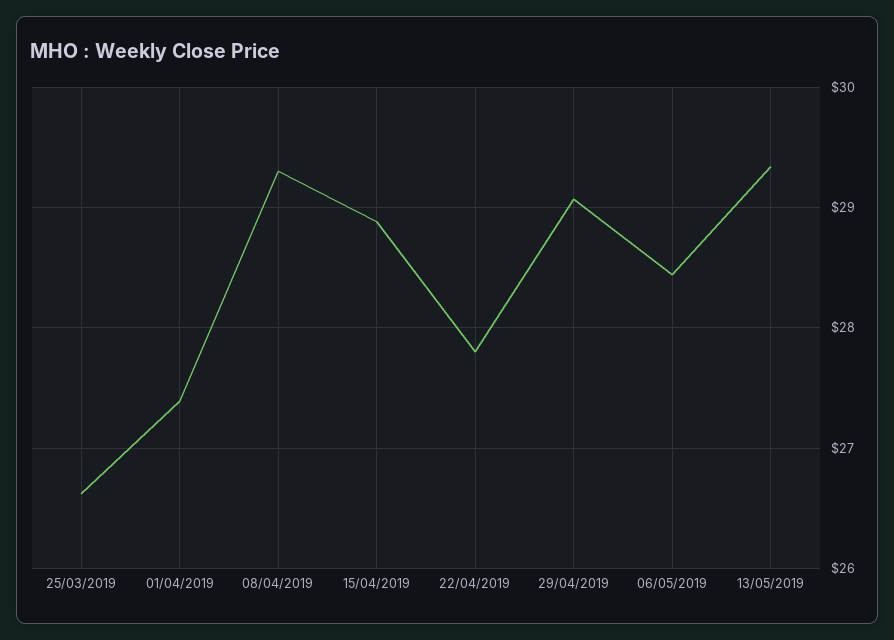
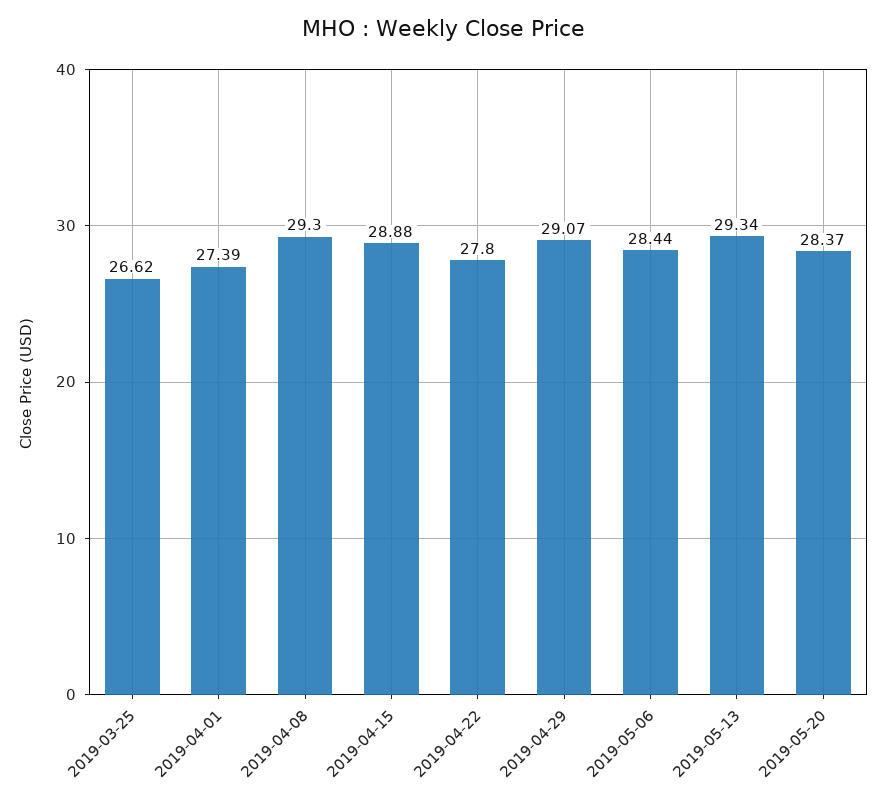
2019-05-20: none -> 28.37

